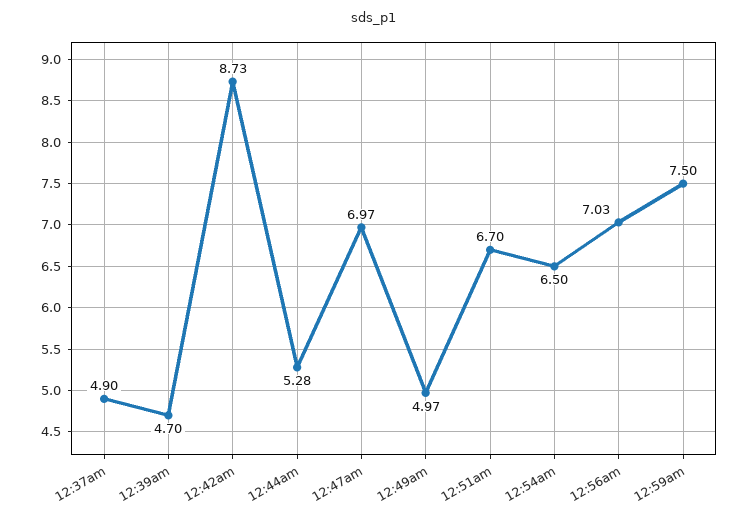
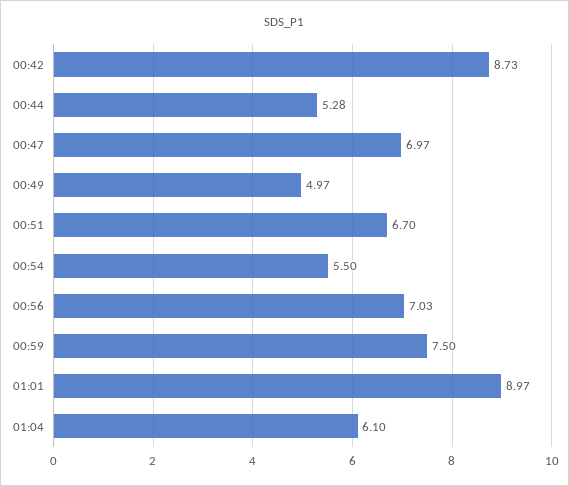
12:37am: 4.9 -> none
12:39am: 4.7 -> none
12:54am: 6.5 -> 5.5
01:01: none -> 8.97
01:04: none -> 6.1

